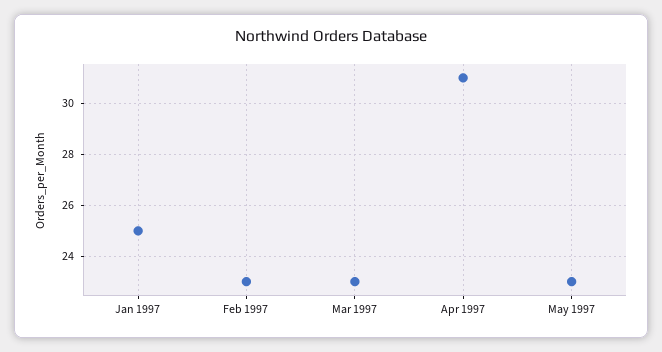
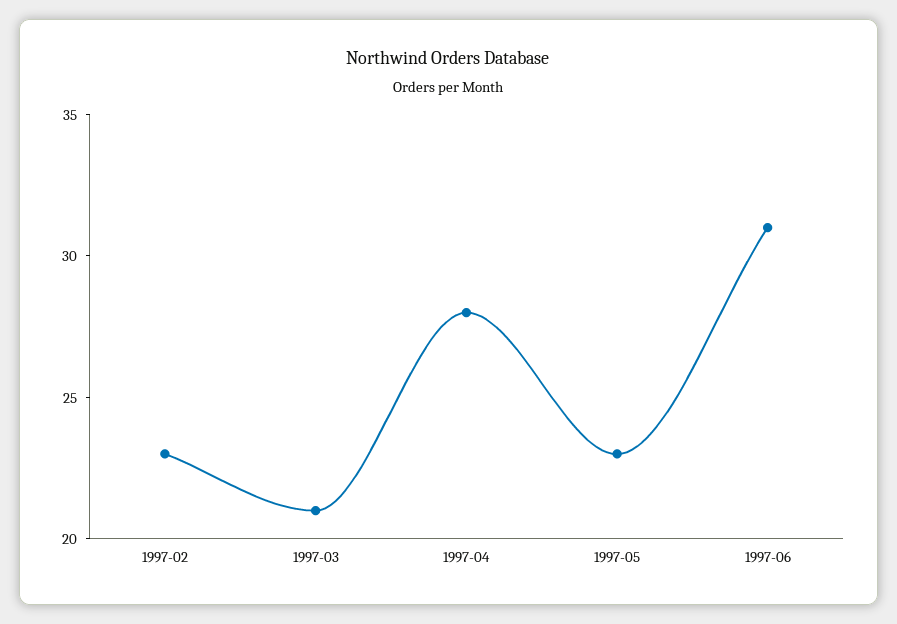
Jan 1997: 25 -> none
Mar 1997: 23 -> 21
Apr 1997: 31 -> 28
1997-06: none -> 31

